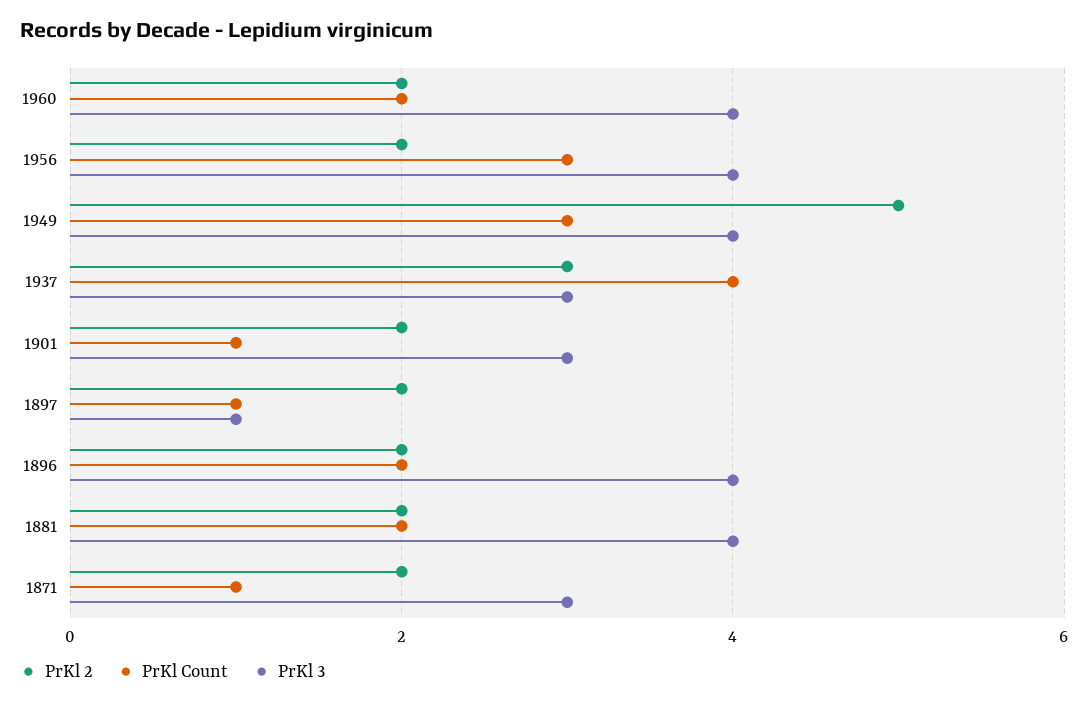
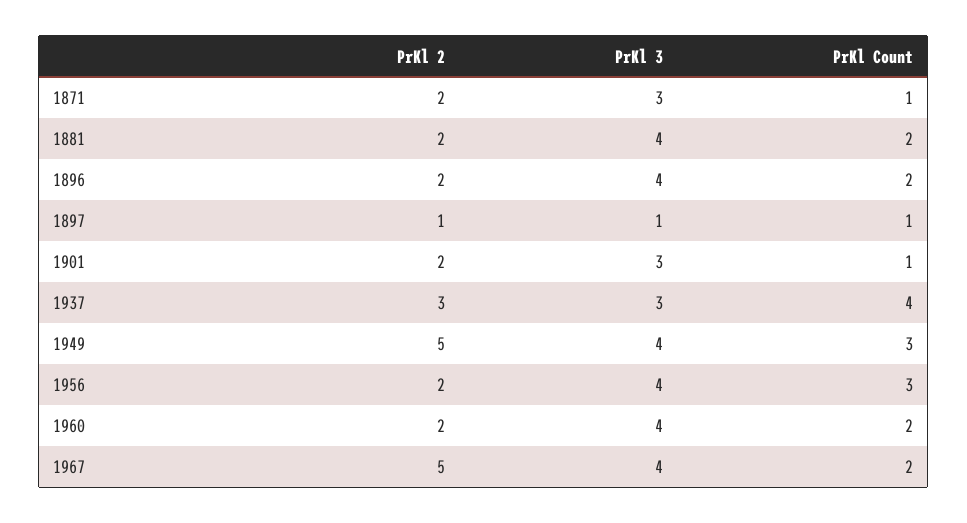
PrKl 2, 1897: 2 -> 1
PrKl 2, 1967: none -> 5
PrKl 3, 1967: none -> 4
PrKl Count, 1967: none -> 2

